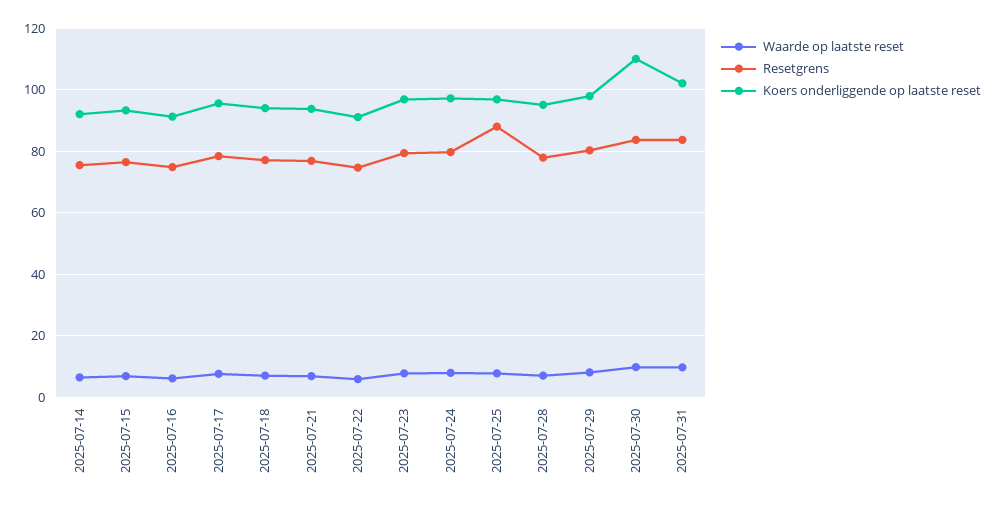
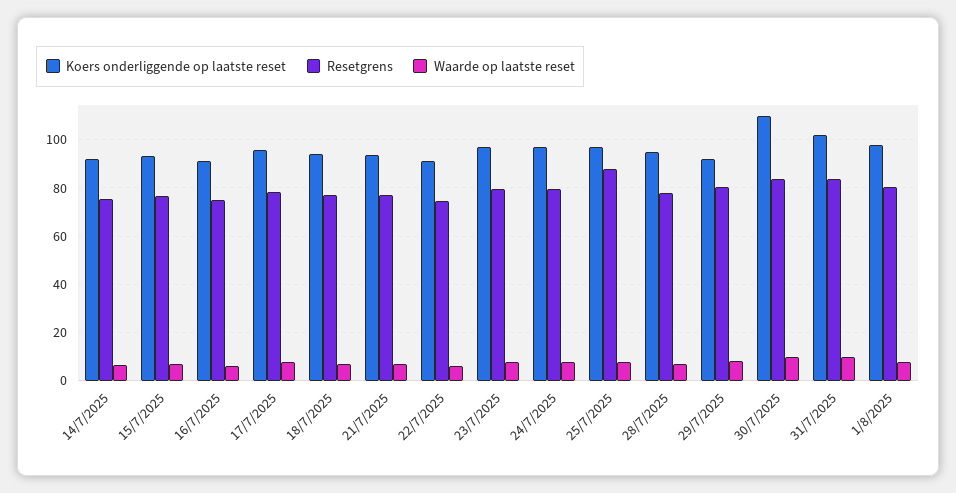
Koers onderliggende op laatste reset, 2025-07-29: 98 -> 92.5
Koers onderliggende op laatste reset, 1/8/2025: none -> 97.5
Resetgrens, 1/8/2025: none -> 80
Waarde op laatste reset, 1/8/2025: none -> 7.5

